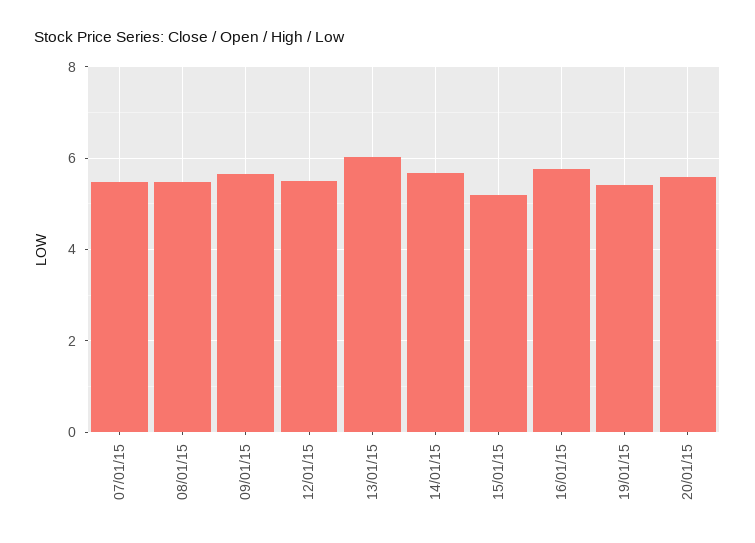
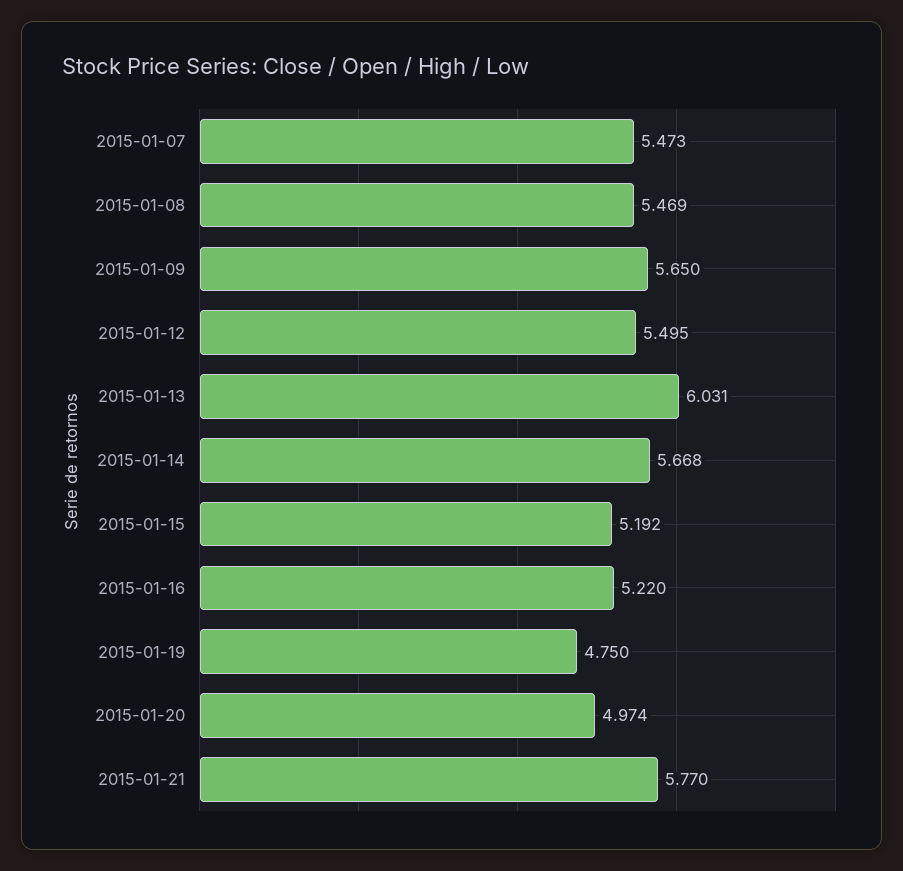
16/01/15: 5.8 -> 5.22
19/01/15: 5.4 -> 4.75
20/01/15: 5.6 -> 4.974
2015-01-21: none -> 5.77

